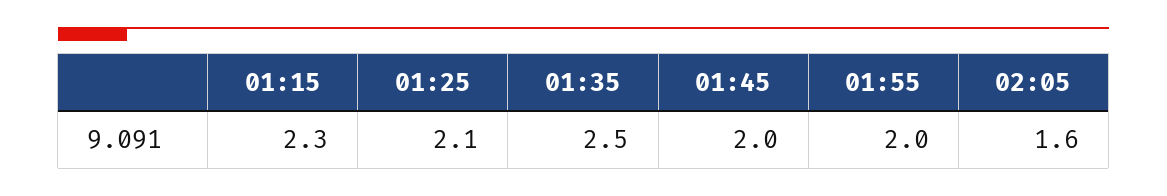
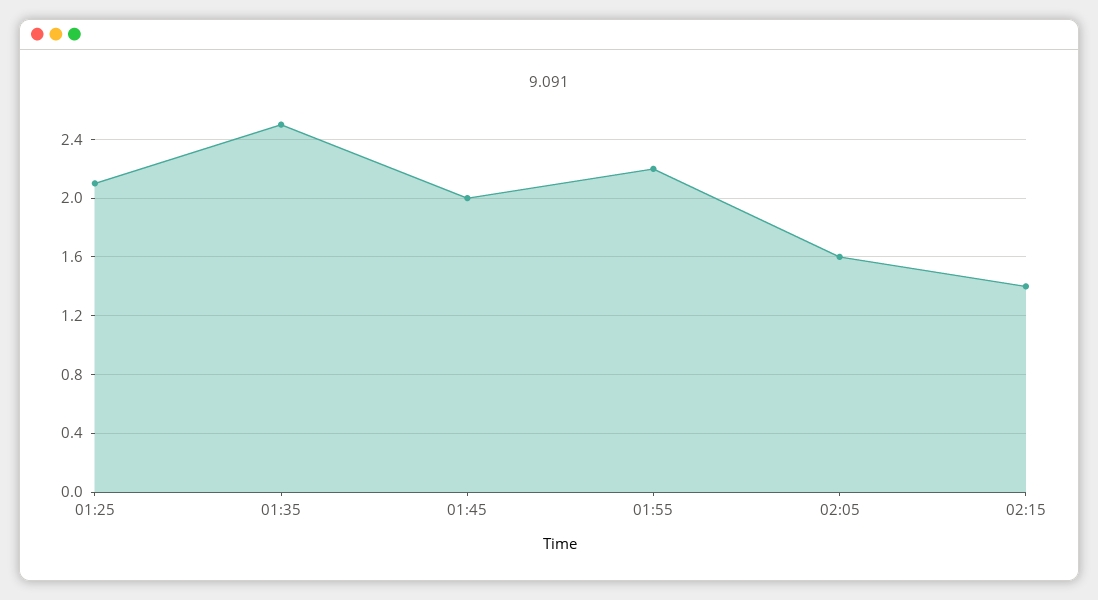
01:15: 2.3 -> none
01:55: 2 -> 2.2
02:15: none -> 1.4

